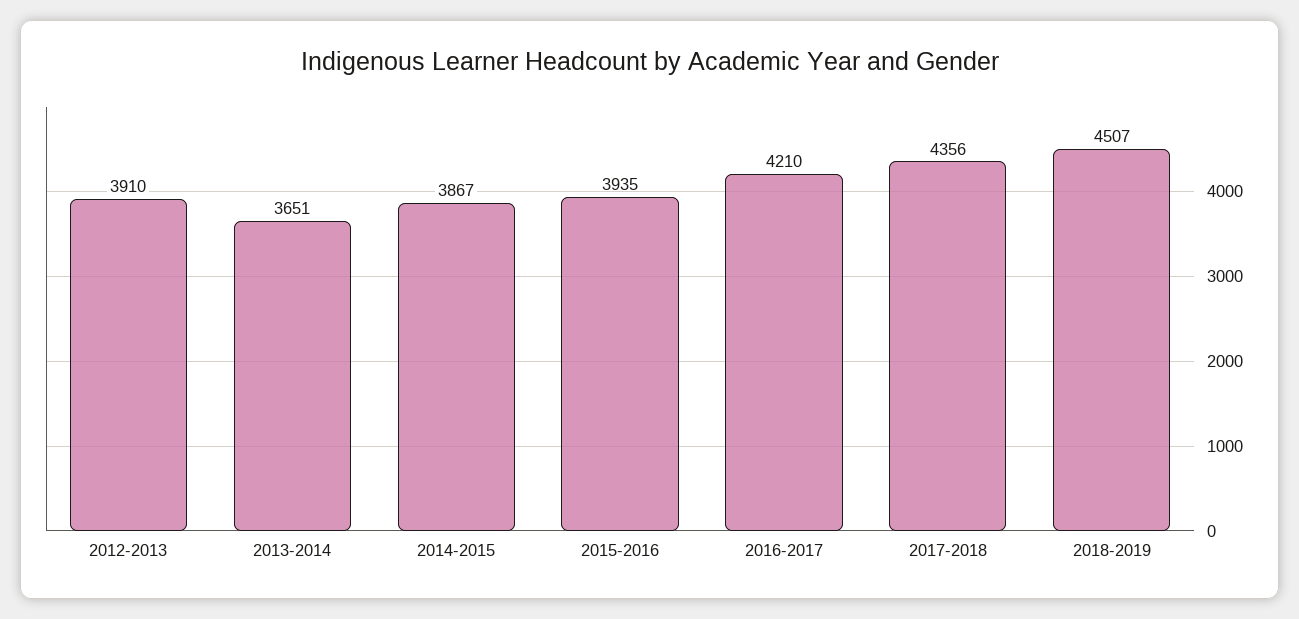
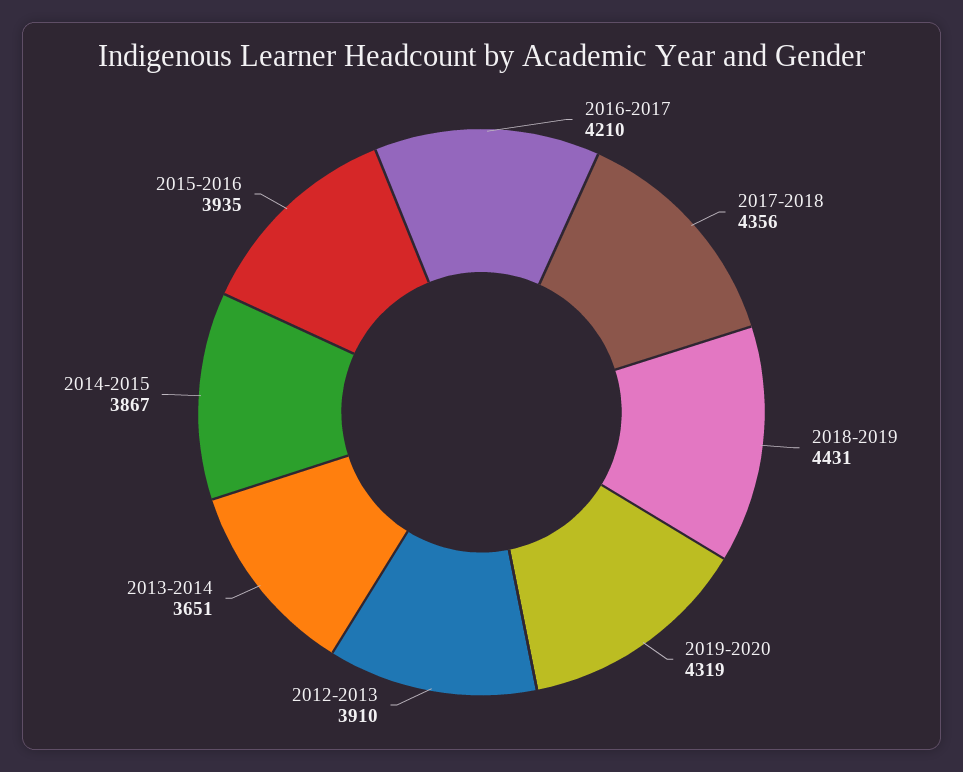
2018-2019: 4507 -> 4431
2019-2020: none -> 4319

